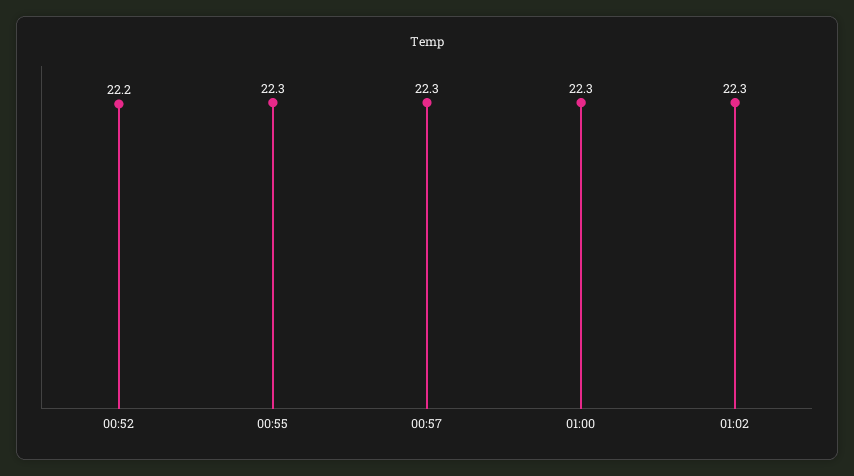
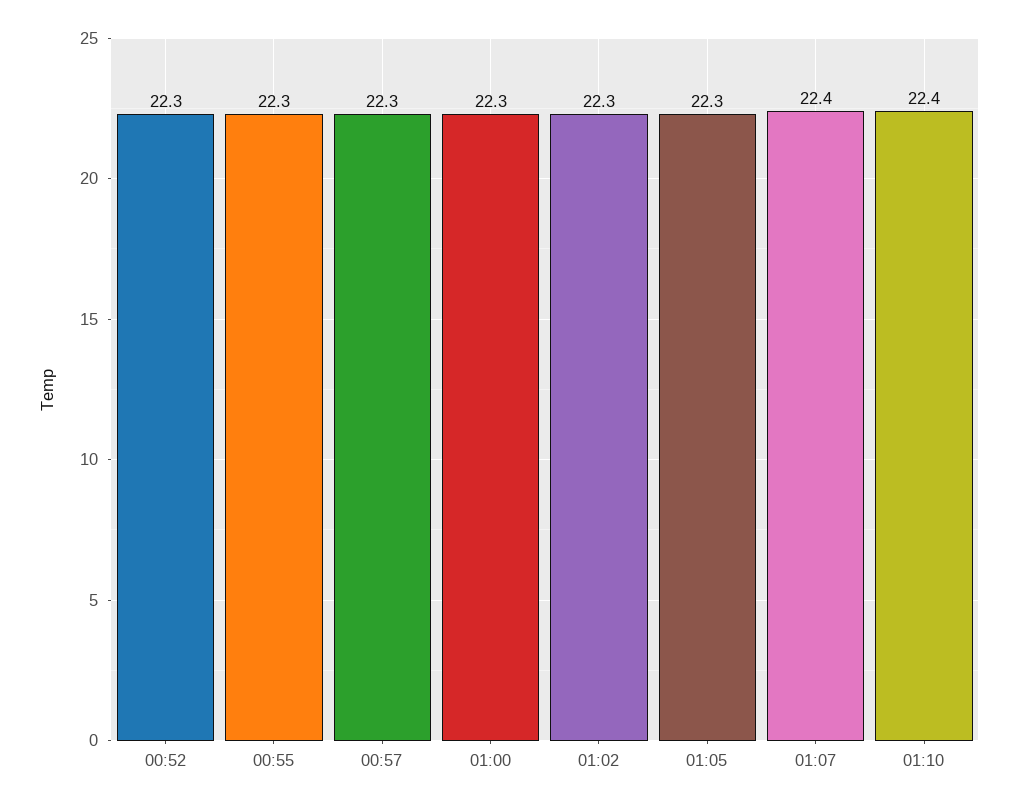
00:52: 22.2 -> 22.3
01:05: none -> 22.3
01:07: none -> 22.4
01:10: none -> 22.4

